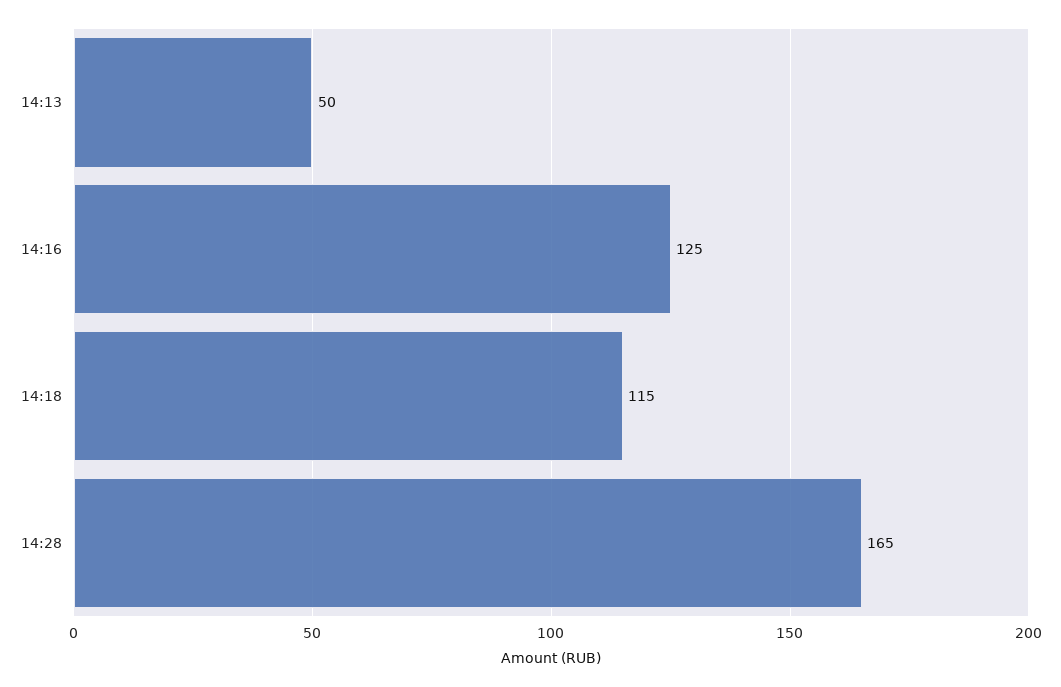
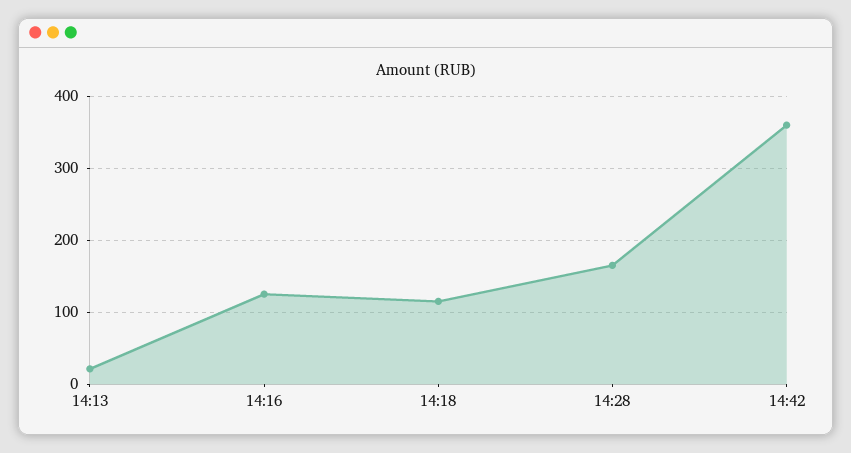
14:13: 50 -> 20
14:42: none -> 360

